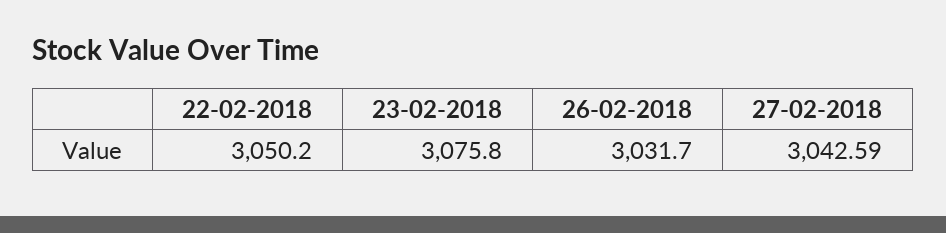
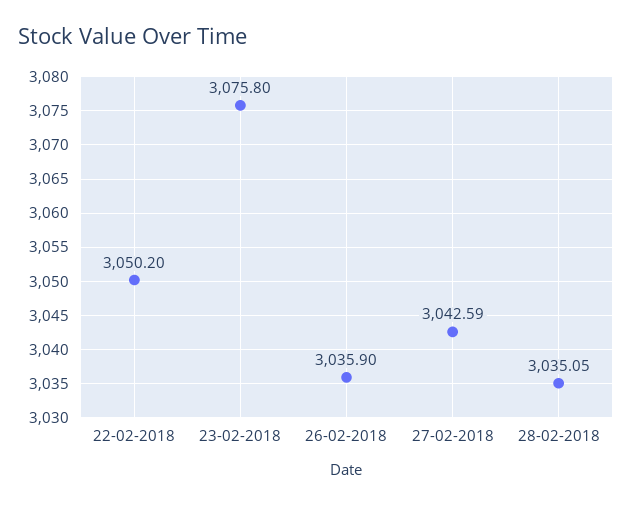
26-02-2018: 3031.7 -> 3035.9
28-02-2018: none -> 3035.05

